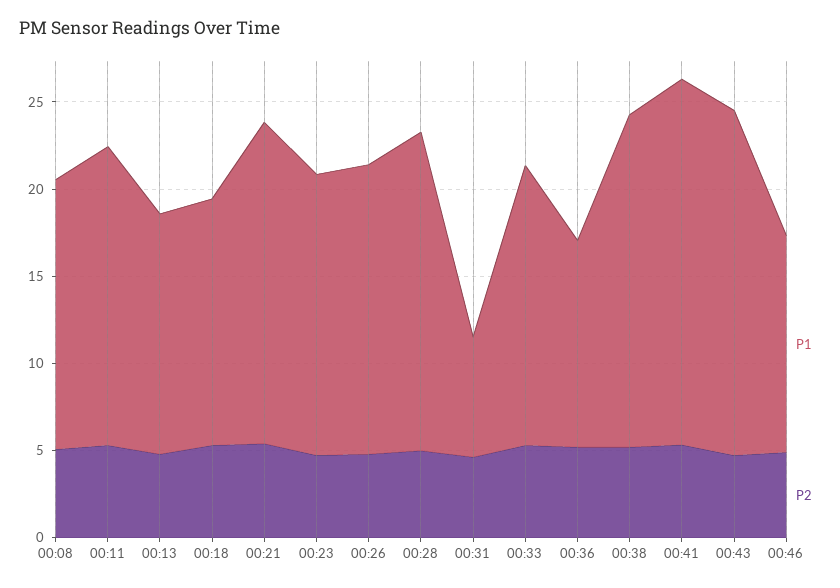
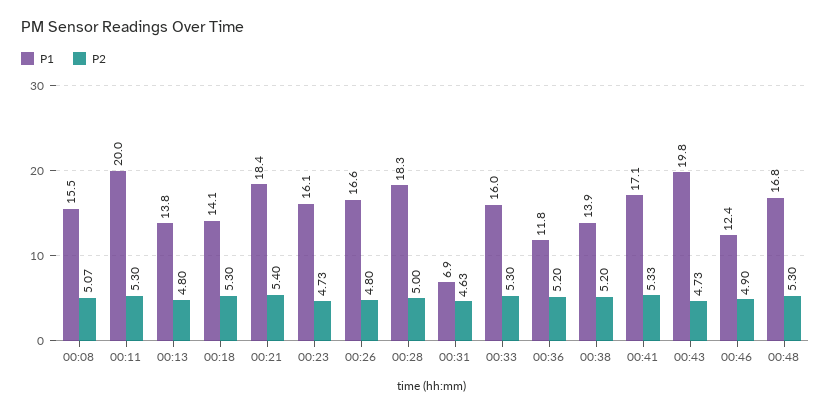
P1, 00:11: 17 -> 20
P1, 00:38: 19 -> 13.9
P1, 00:41: 21 -> 17.1
P1, 00:48: none -> 16.8
P2, 00:48: none -> 5.3

